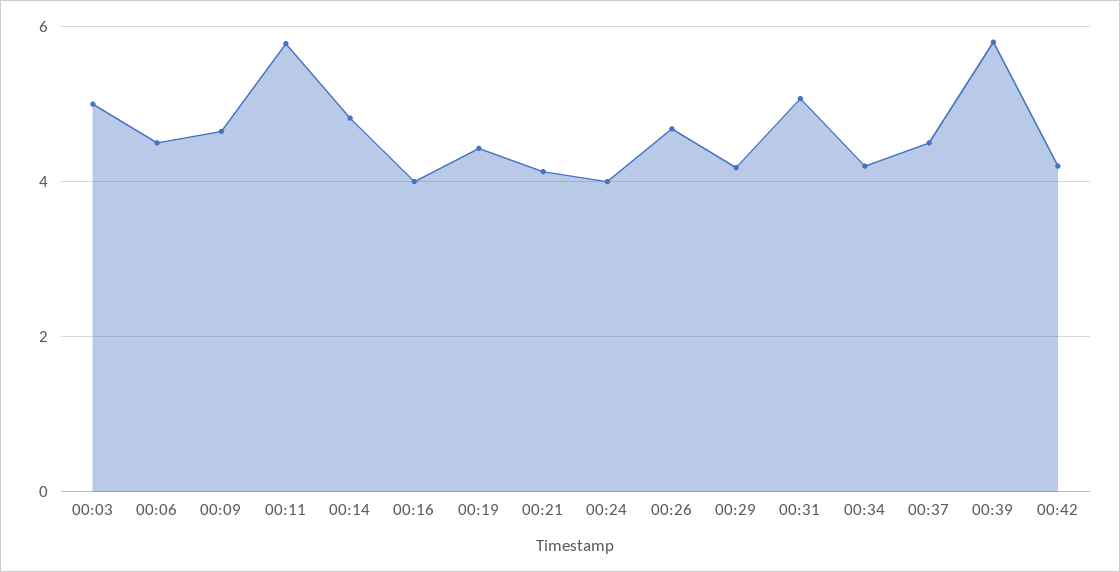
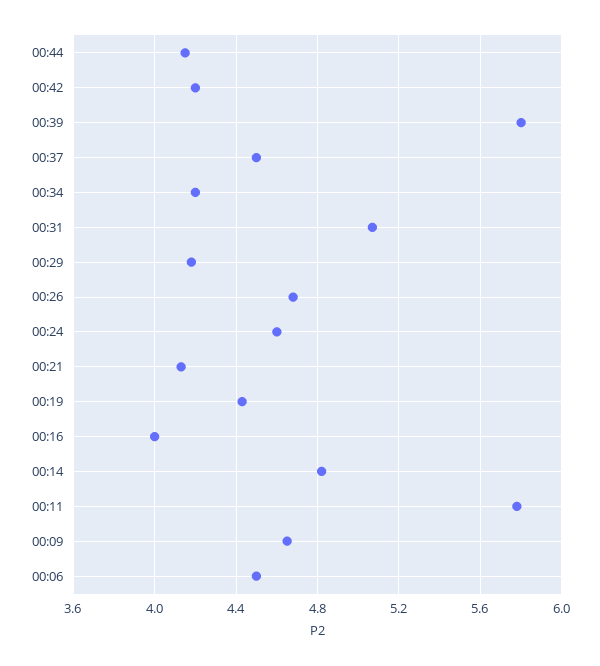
00:03: 5 -> none
00:24: 4 -> 4.6
00:44: none -> 4.15

